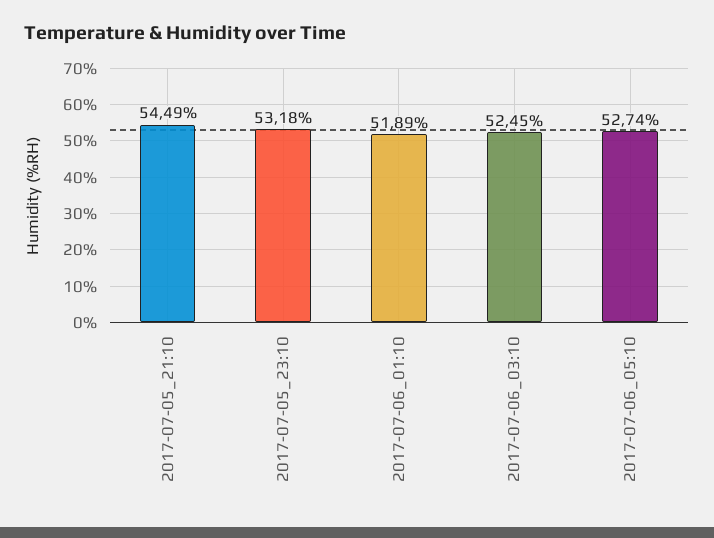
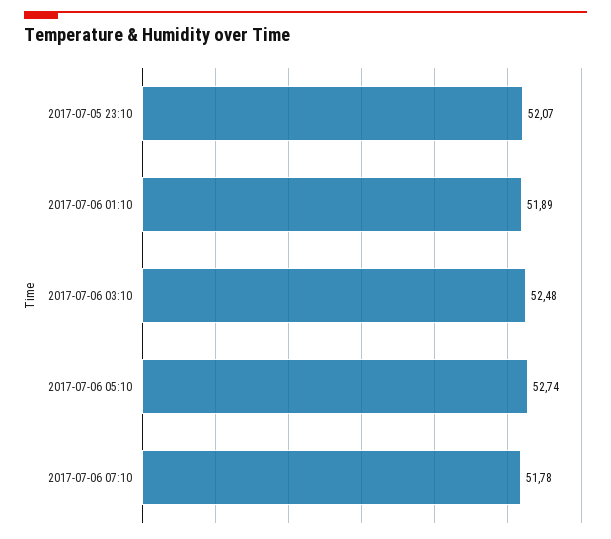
2017-07-05_21:10: 54.49 -> none
2017-07-05_23:10: 53.18 -> 52.07
2017-07-06_03:10: 52.45 -> 52.48
2017-07-06 07:10: none -> 51.78

